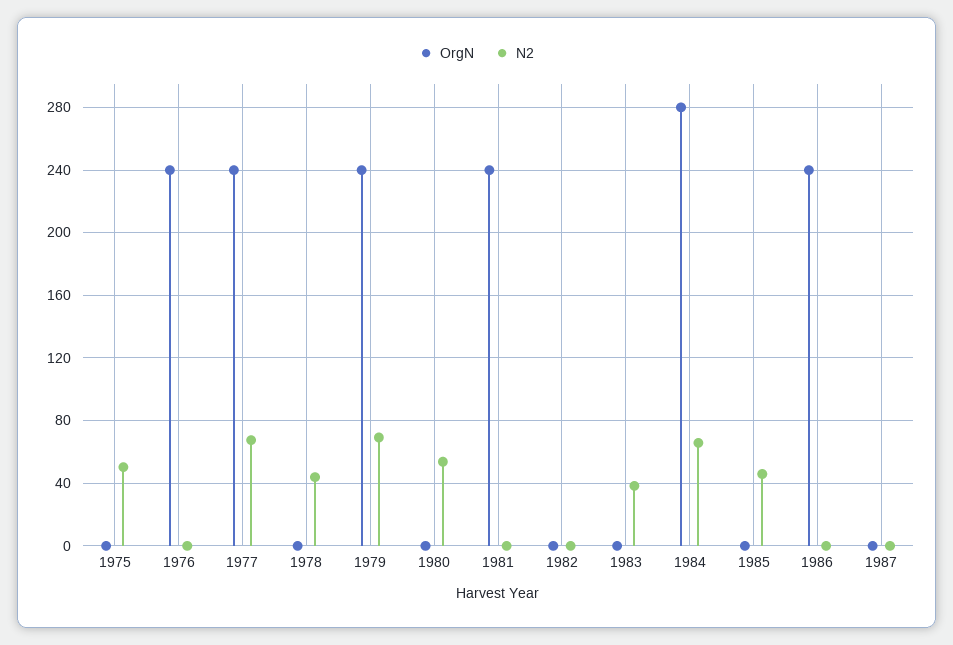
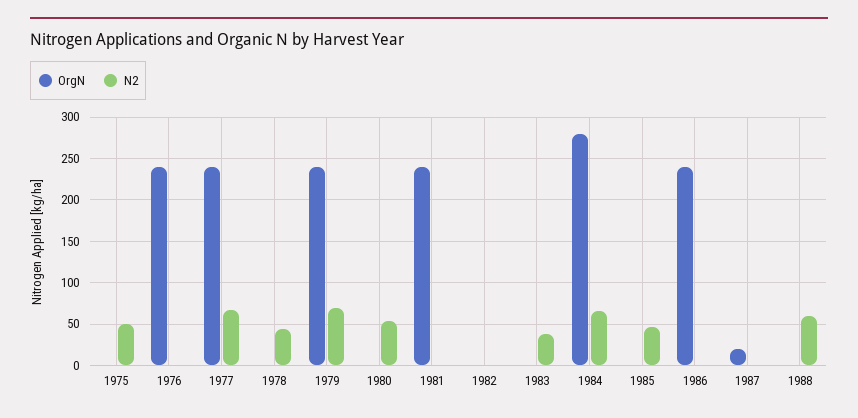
OrgN, 1987: 0 -> 20
OrgN, 1988: none -> 0
N2, 1988: none -> 60

